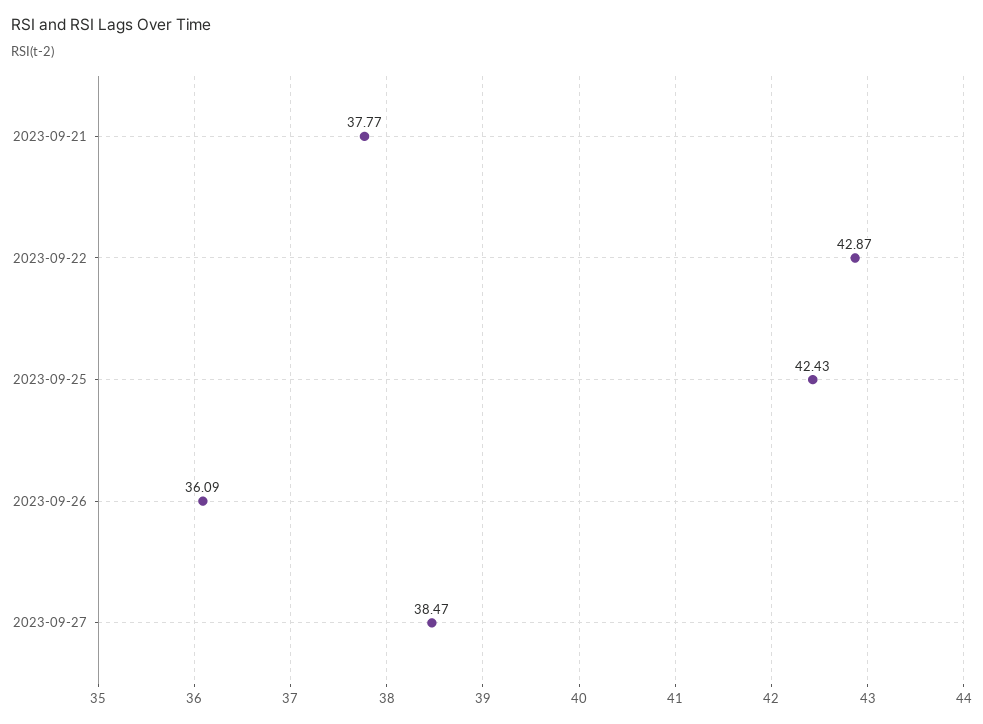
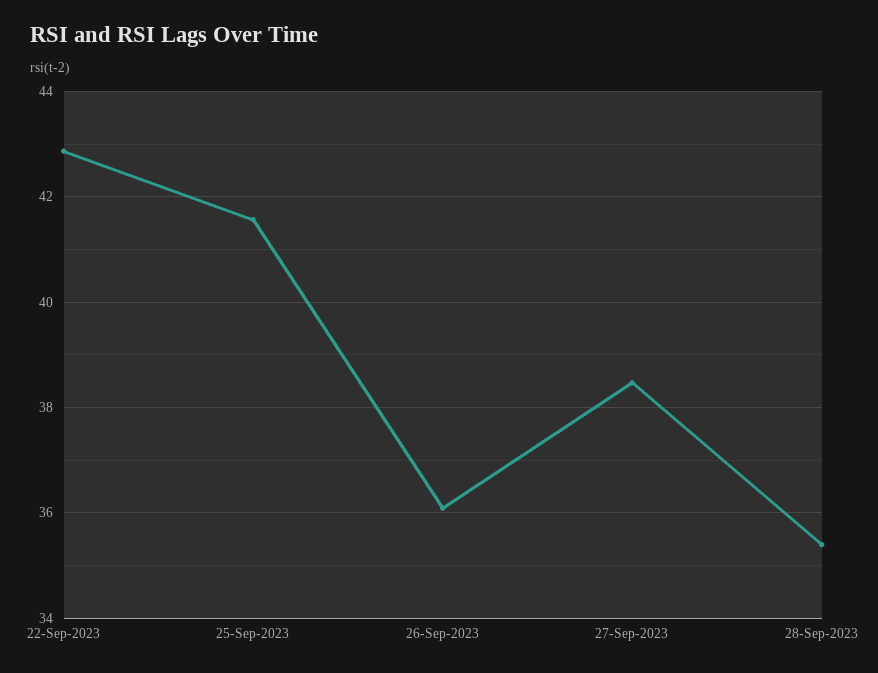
2023-09-21: 37.77 -> none
2023-09-25: 42.43 -> 41.6
28-Sep-2023: none -> 35.4

